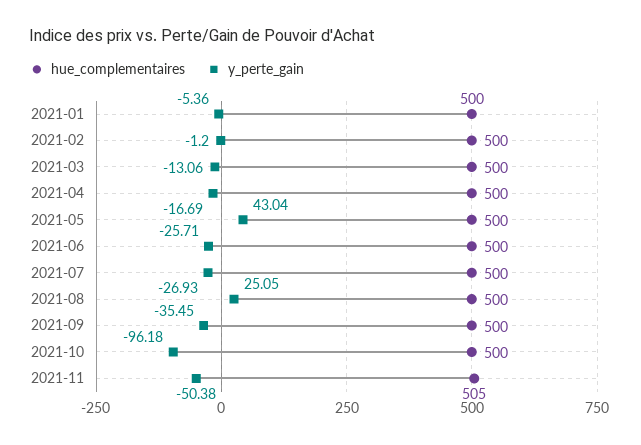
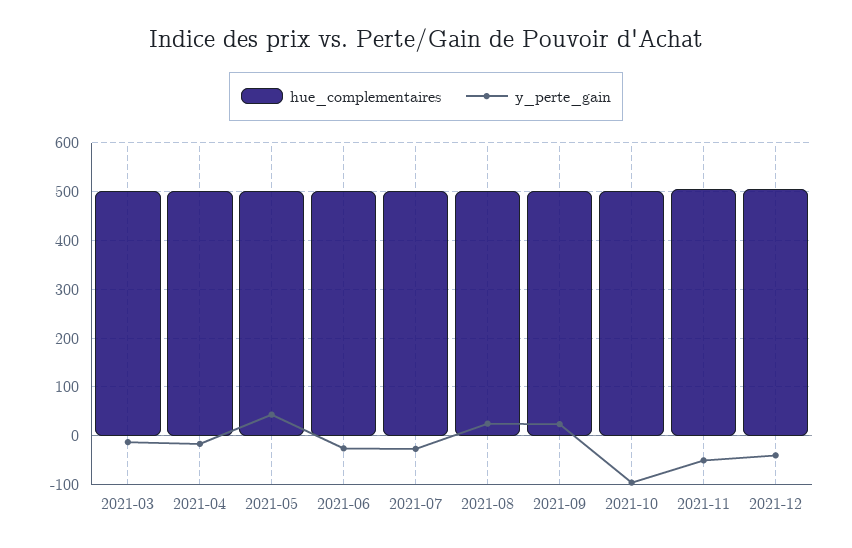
hue_complementaires, 2021-01: 500 -> none
y_perte_gain, 2021-01: -5.36 -> none
hue_complementaires, 2021-02: 500 -> none
y_perte_gain, 2021-02: -1.2 -> none
y_perte_gain, 2021-09: -35.45 -> 20
hue_complementaires, 2021-12: none -> 500
y_perte_gain, 2021-12: none -> -40

